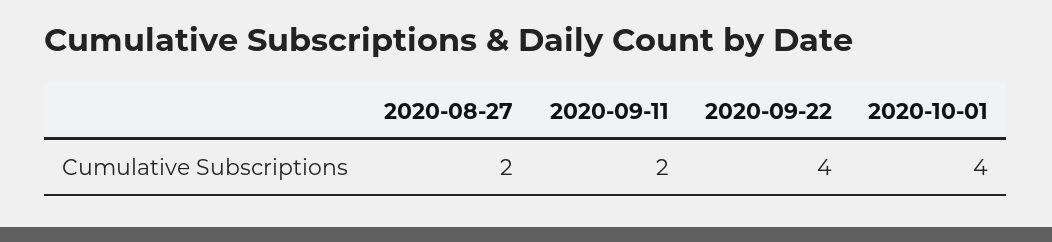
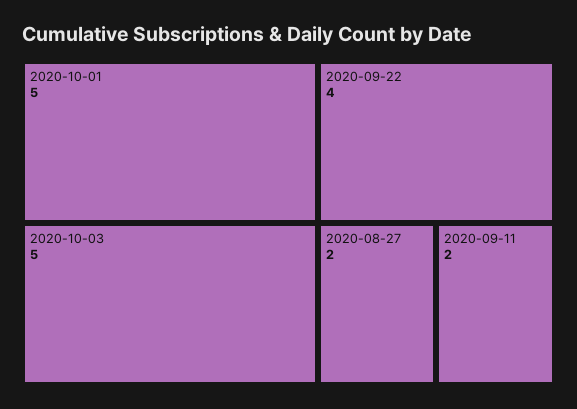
2020-10-01: 4 -> 5
2020-10-03: none -> 5

